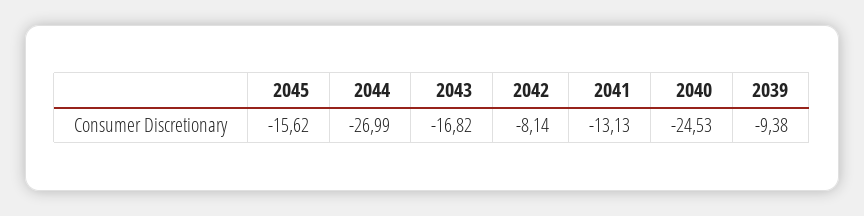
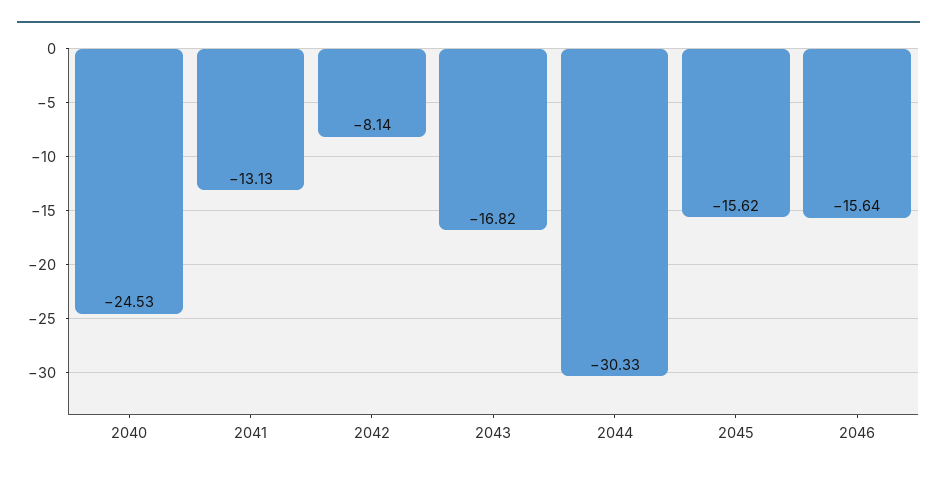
2044: -26.99 -> -30.33
2039: -9.38 -> none
2046: none -> -15.64

